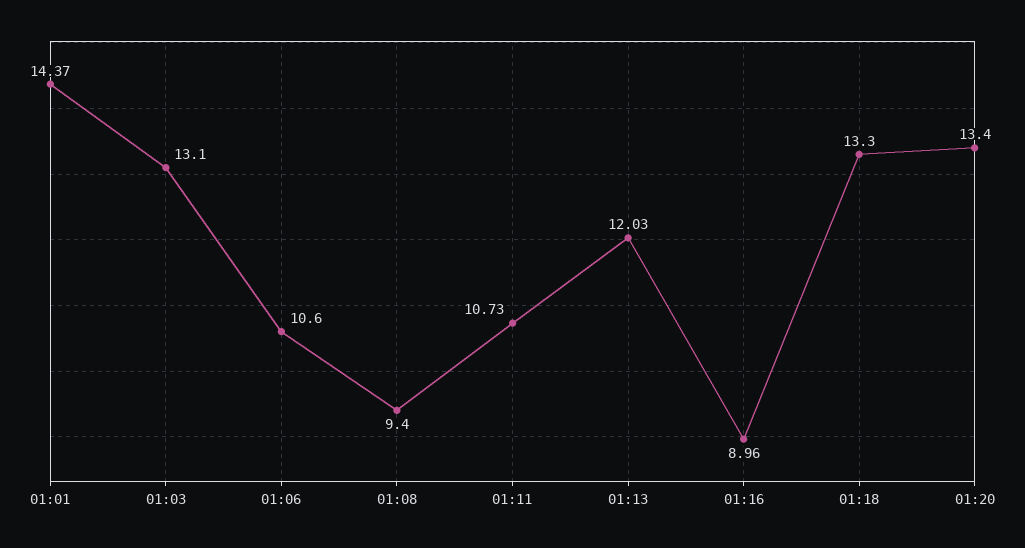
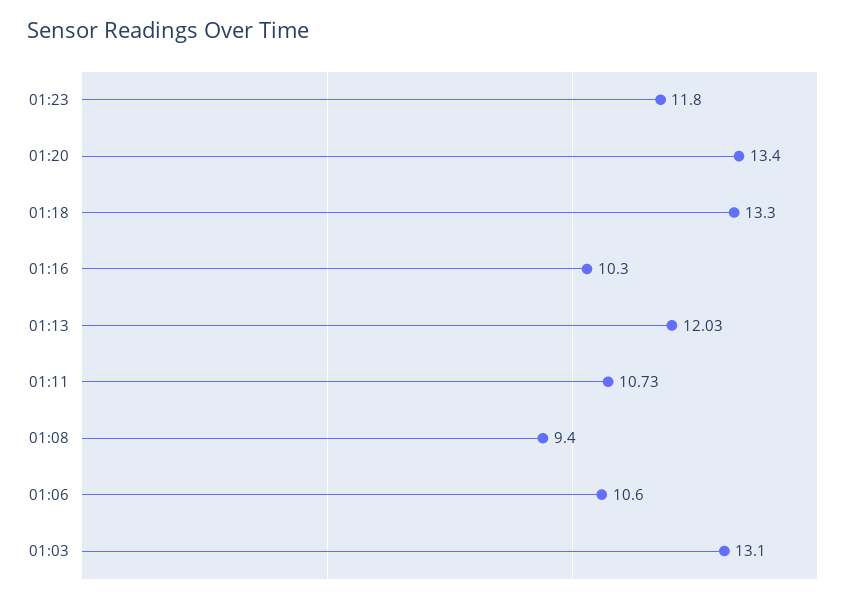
01:01: 14.37 -> none
01:16: 8.96 -> 10.3
01:23: none -> 11.8

